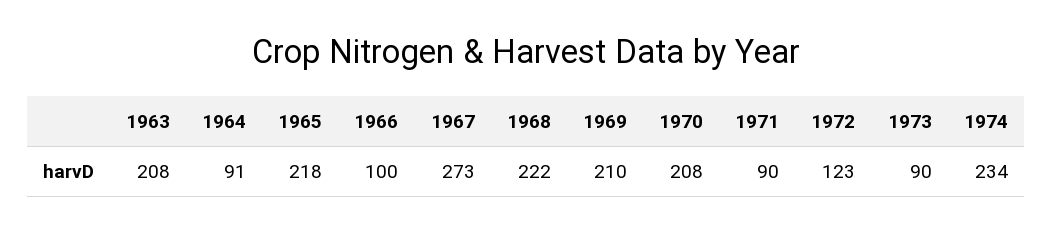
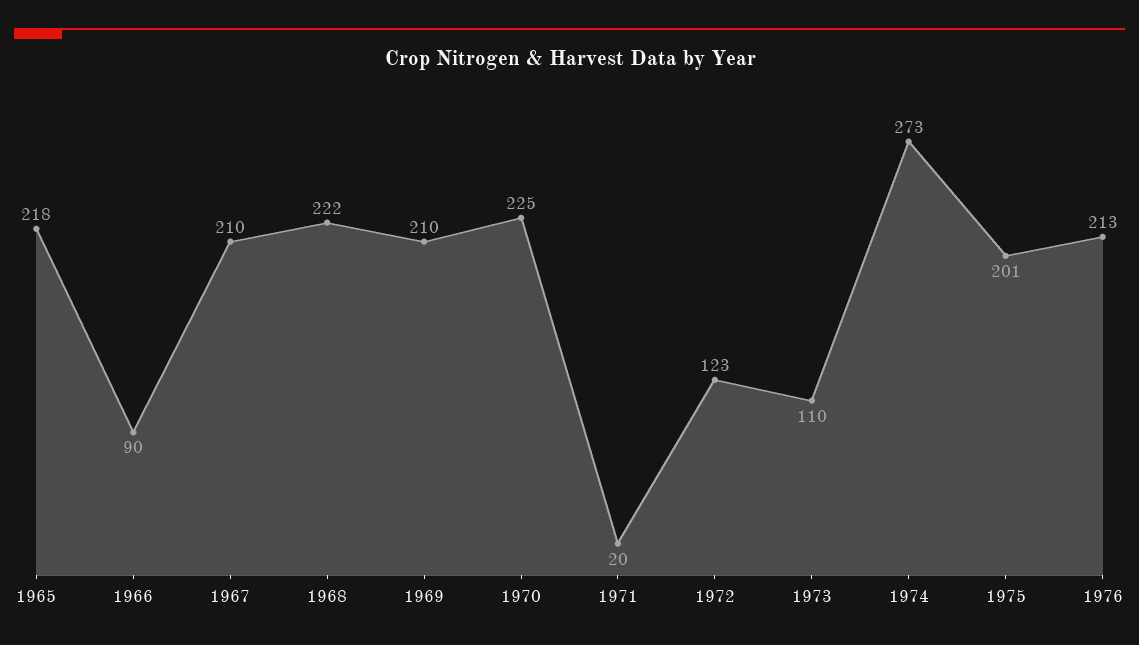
1963: 208 -> none
1964: 91 -> none
1966: 100 -> 90
1967: 273 -> 210
1970: 208 -> 225
1971: 90 -> 20
1973: 90 -> 110
1974: 234 -> 273
1975: none -> 201
1976: none -> 213

